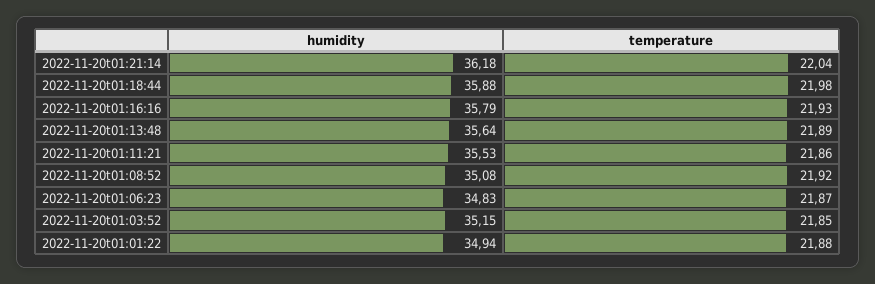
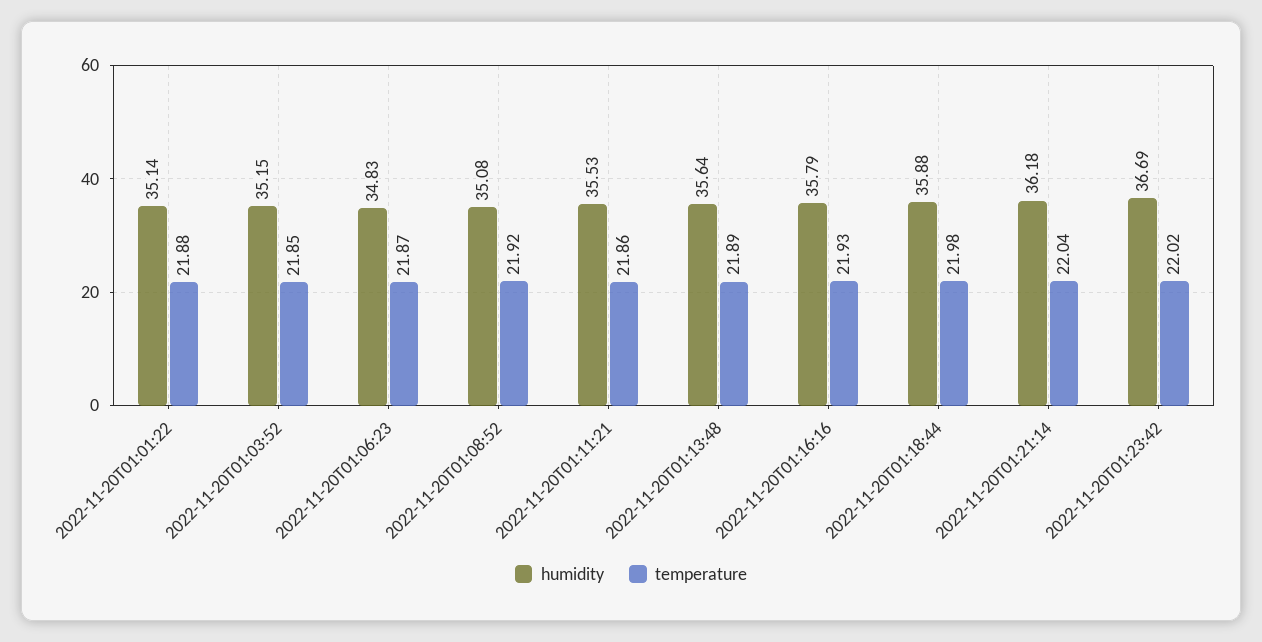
humidity, 2022-11-20t01:01:22: 34.94 -> 35.14
humidity, 2022-11-20T01:23:42: none -> 36.69
temperature, 2022-11-20T01:23:42: none -> 22.02

